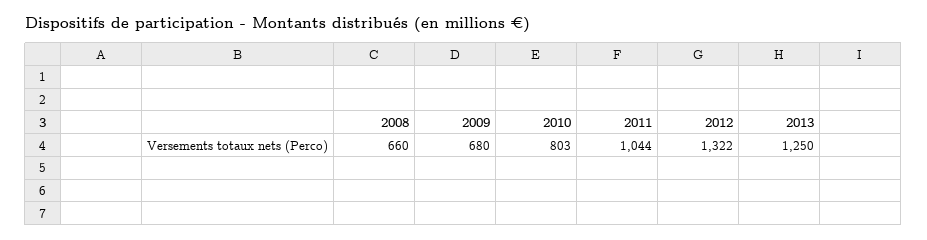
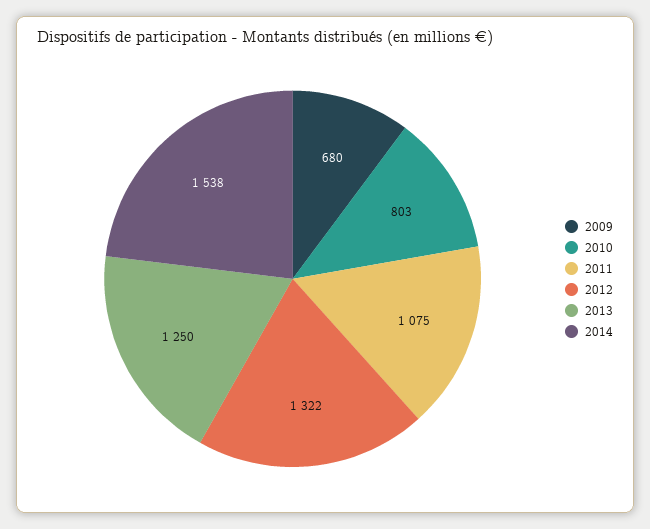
2008: 660 -> none
2011: 1044 -> 1075
2014: none -> 1538

